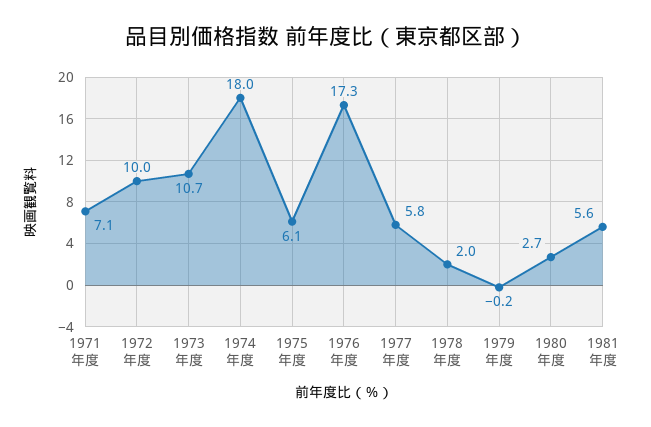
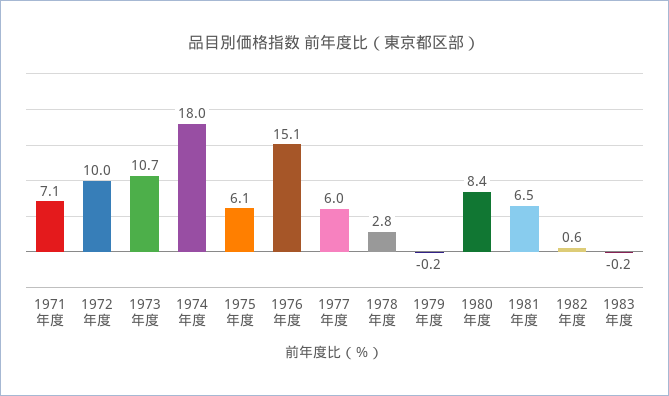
1976年度: 17.3 -> 15.1
1977年度: 5.8 -> 6
1978年度: 2 -> 2.8
1980年度: 2.7 -> 8.4
1981年度: 5.6 -> 6.5
1982年度: none -> 0.6
1983年度: none -> -0.2

